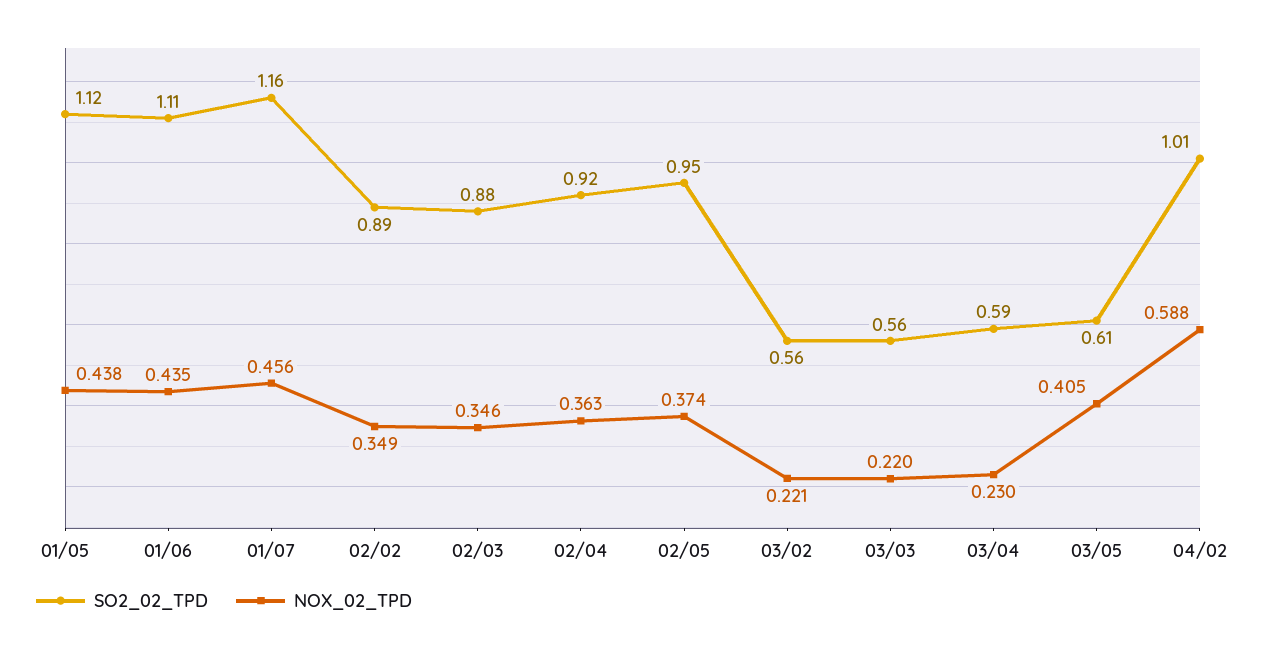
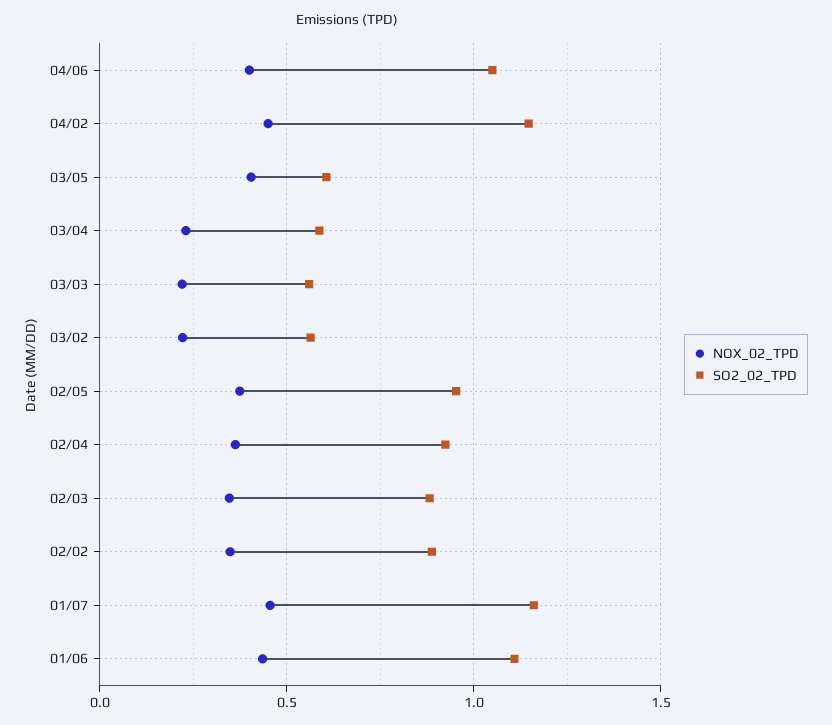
SO2_02_TPD, 01/05: 1.12 -> none
NOX_02_TPD, 01/05: 0.438 -> none
SO2_02_TPD, 04/02: 1.01 -> 1.15
NOX_02_TPD, 04/02: 0.588 -> 0.45
NOX_02_TPD, 04/06: none -> 0.4
SO2_02_TPD, 04/06: none -> 1.05

